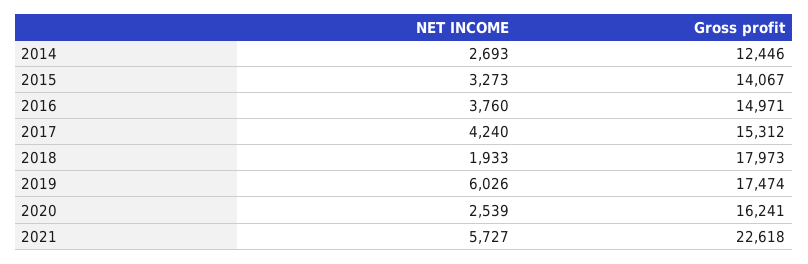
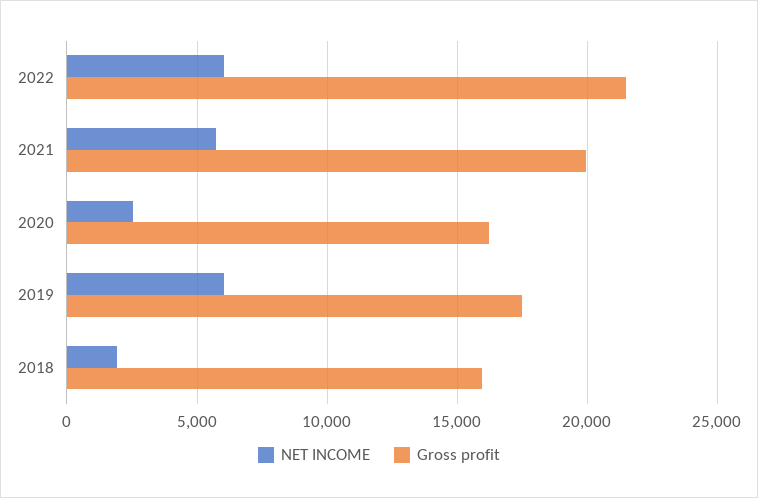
NET INCOME, 2014: 2693 -> none
Gross profit, 2014: 12446 -> none
NET INCOME, 2015: 3273 -> none
Gross profit, 2015: 14067 -> none
NET INCOME, 2016: 3760 -> none
Gross profit, 2016: 14971 -> none
NET INCOME, 2017: 4240 -> none
Gross profit, 2017: 15312 -> none
Gross profit, 2018: 17973 -> 16000
Gross profit, 2021: 22618 -> 20000
NET INCOME, 2022: none -> 6000
Gross profit, 2022: none -> 21500

